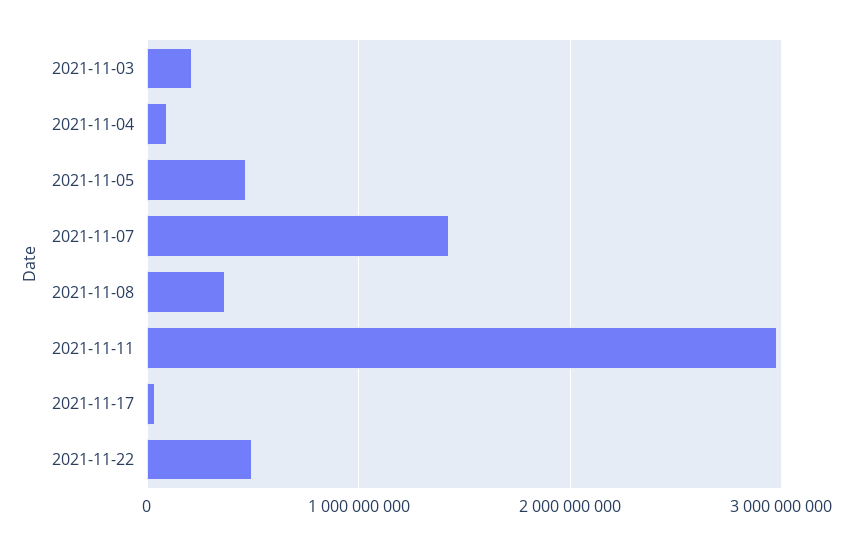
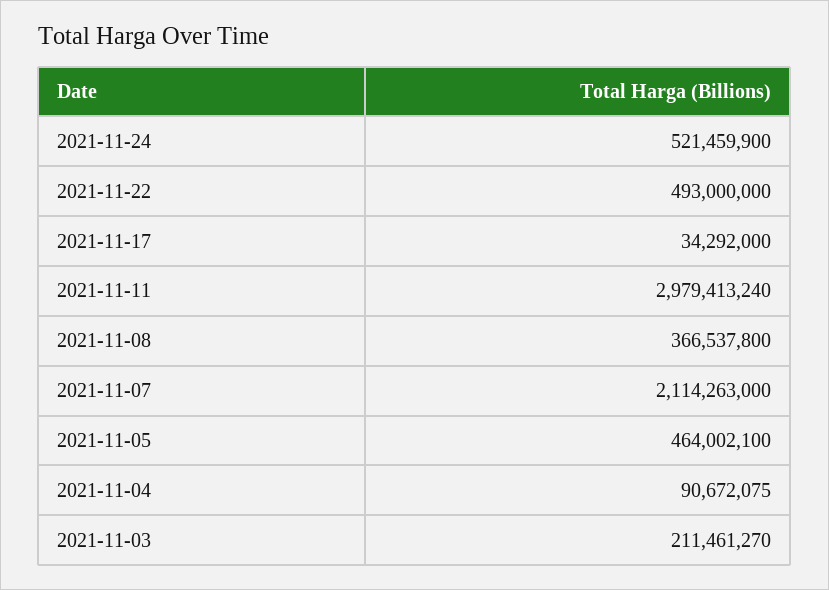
2021-11-07: 1400000000 -> 2114263000
2021-11-24: none -> 521459900

